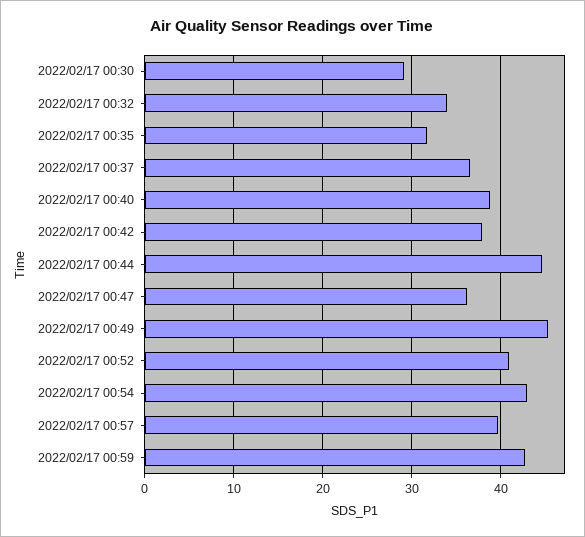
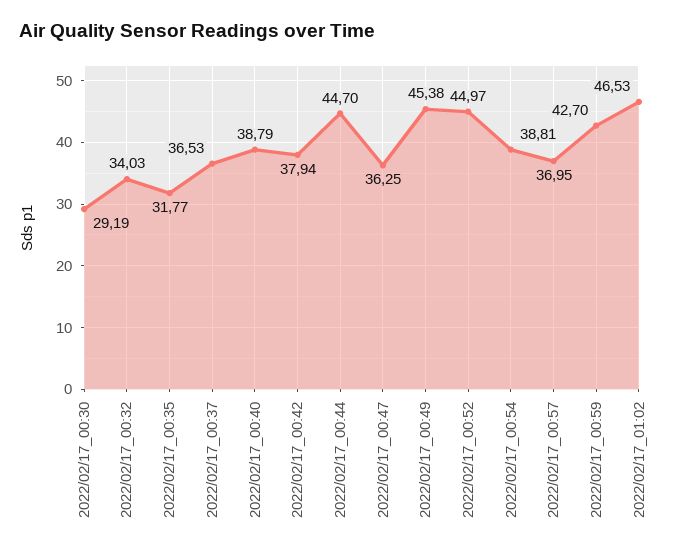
2022/02/17 00:52: 41 -> 44.97
2022/02/17 00:54: 43 -> 38.81
2022/02/17 00:57: 40 -> 36.95
2022/02/17_01:02: none -> 46.53

